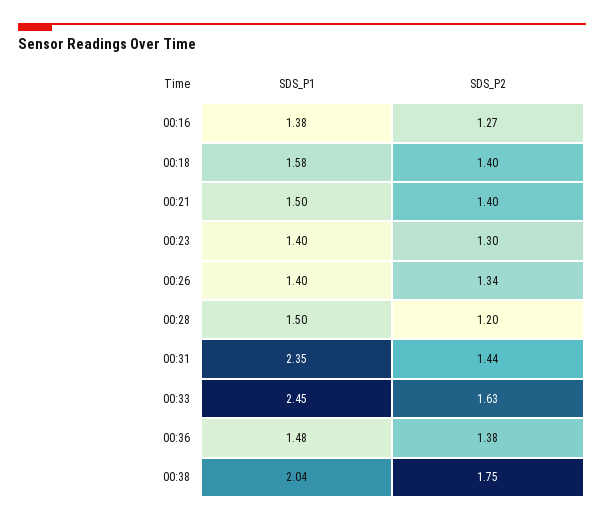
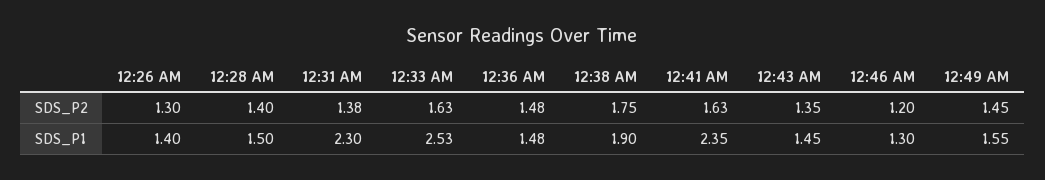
SDS_P1, 00:16: 1.38 -> none
SDS_P2, 00:16: 1.27 -> none
SDS_P1, 00:18: 1.58 -> none
SDS_P2, 00:18: 1.4 -> none
SDS_P1, 00:21: 1.5 -> none
SDS_P2, 00:21: 1.4 -> none
SDS_P1, 00:23: 1.4 -> none
SDS_P2, 00:23: 1.3 -> none
SDS_P2, 00:26: 1.34 -> 1.3
SDS_P2, 00:28: 1.2 -> 1.4
SDS_P1, 00:31: 2.35 -> 2.3
SDS_P2, 00:31: 1.44 -> 1.38
SDS_P1, 00:33: 2.45 -> 2.53
SDS_P2, 00:36: 1.38 -> 1.48
SDS_P1, 00:38: 2.04 -> 1.9
SDS_P2, 12:41 AM: none -> 1.63
SDS_P2, 12:43 AM: none -> 1.35
SDS_P2, 12:46 AM: none -> 1.2
SDS_P2, 12:49 AM: none -> 1.45
SDS_P1, 12:41 AM: none -> 2.35
SDS_P1, 12:43 AM: none -> 1.45
SDS_P1, 12:46 AM: none -> 1.3
SDS_P1, 12:49 AM: none -> 1.55

